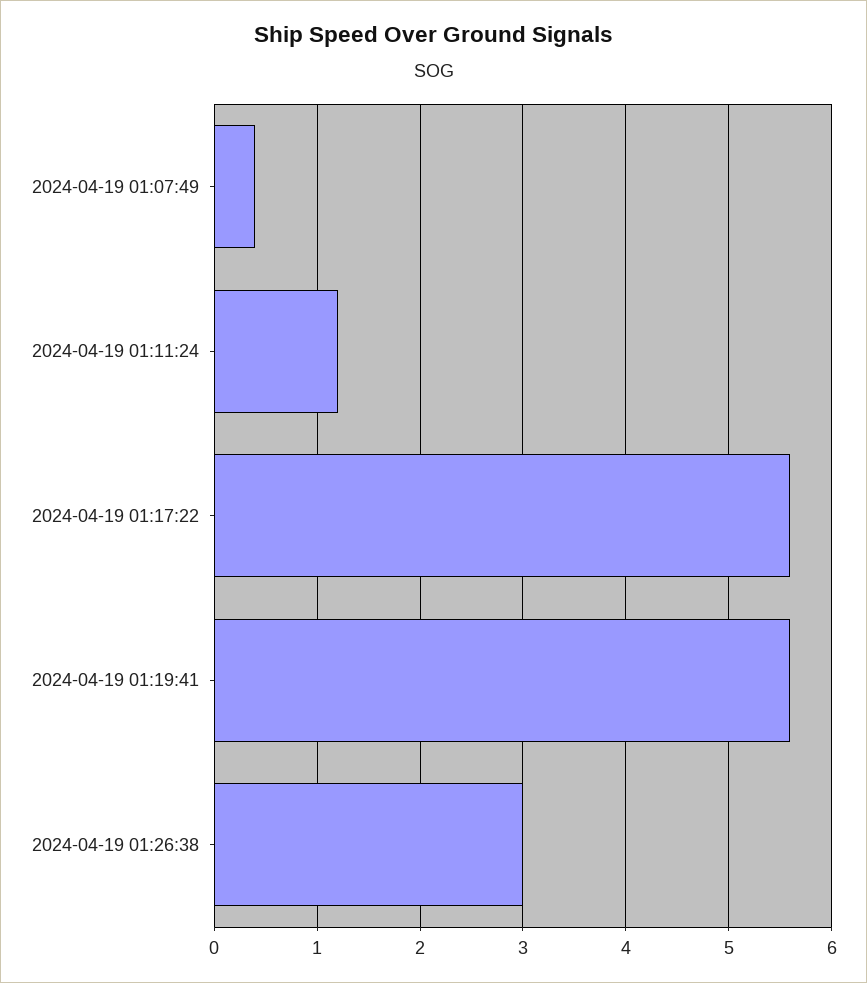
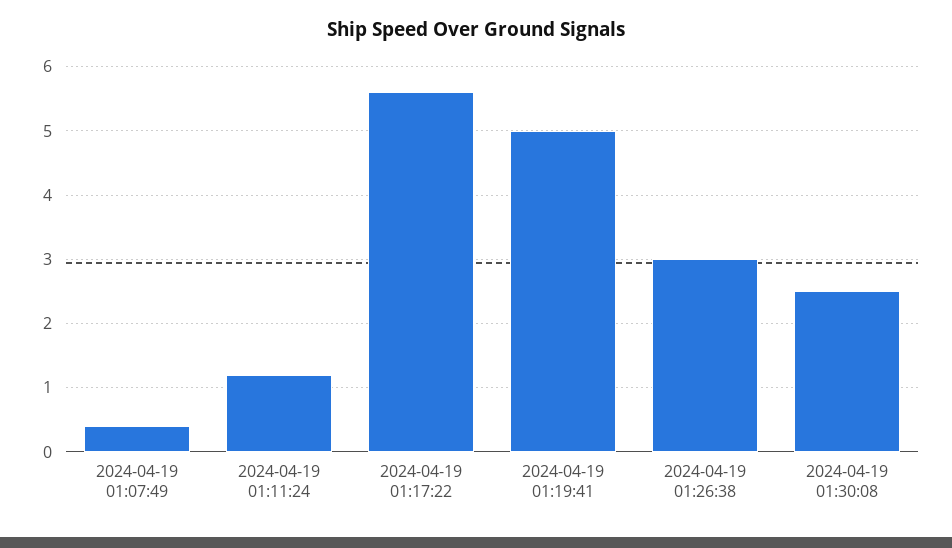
2024-04-19 01:19:41: 5.6 -> 5
2024-04-19 01:30:08: none -> 2.5

